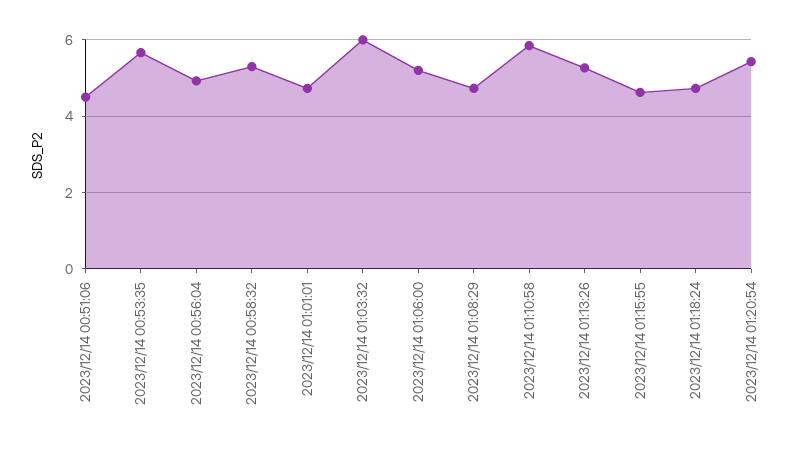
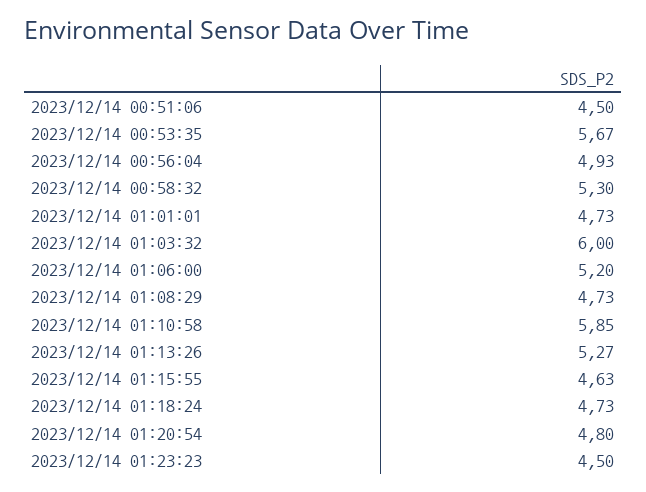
2023/12/14 01:20:54: 5.4 -> 4.8
2023/12/14 01:23:23: none -> 4.5

